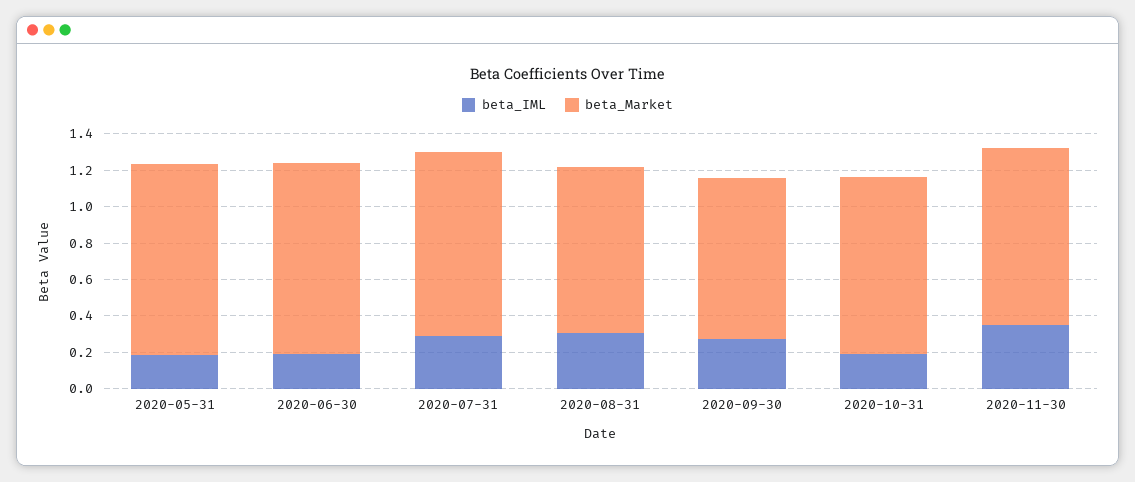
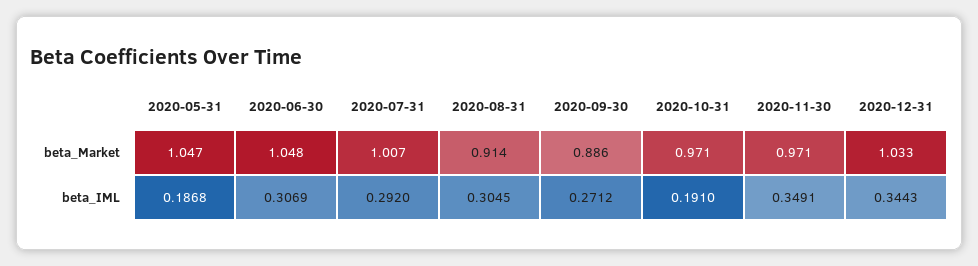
beta_IML, 2020-06-30: 0.2 -> 0.3069
beta_Market, 2020-12-31: none -> 1.033
beta_IML, 2020-12-31: none -> 0.3443

